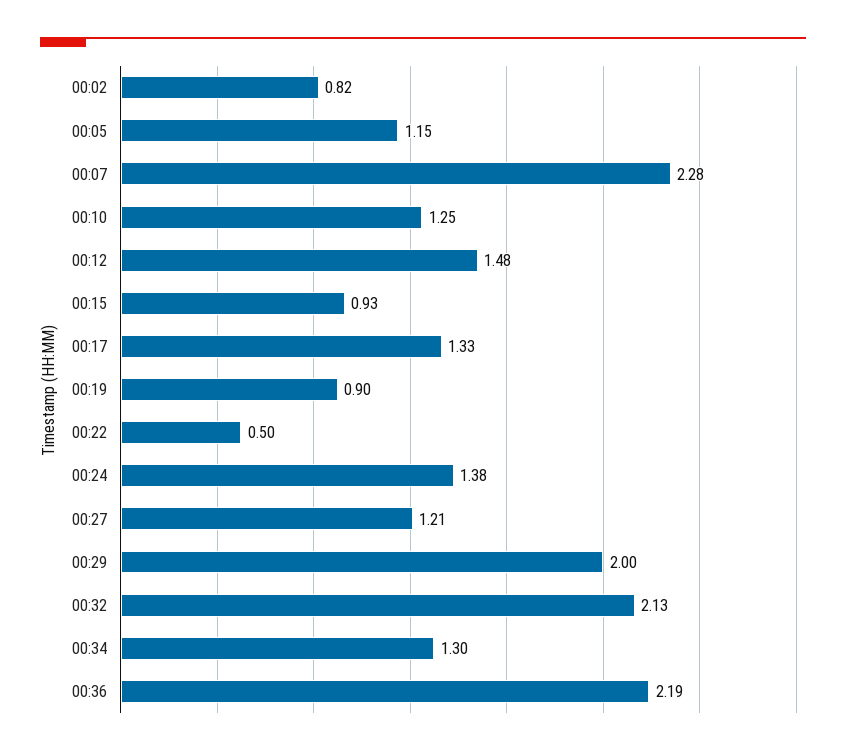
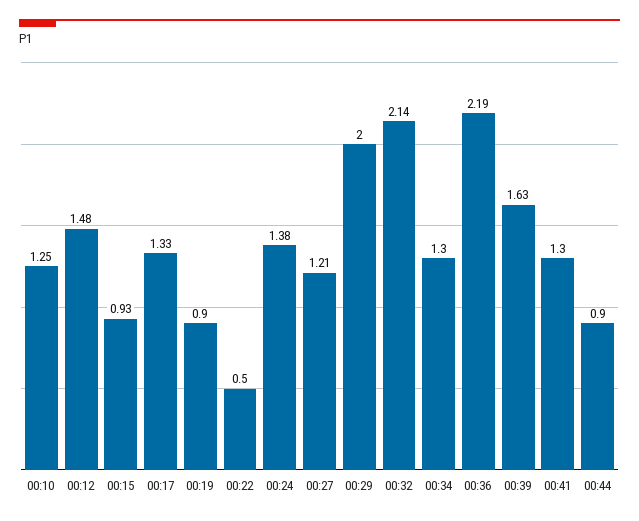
00:02: 0.82 -> none
00:05: 1.15 -> none
00:07: 2.28 -> none
00:32: 2.13 -> 2.14
00:39: none -> 1.63
00:41: none -> 1.3
00:44: none -> 0.9

